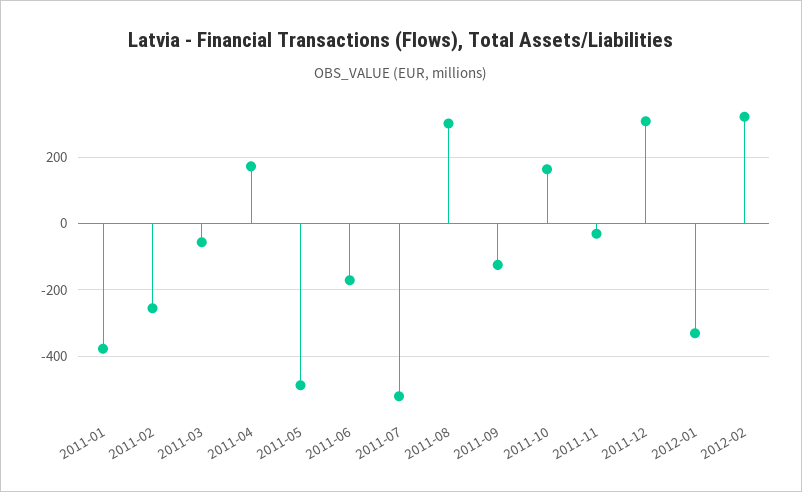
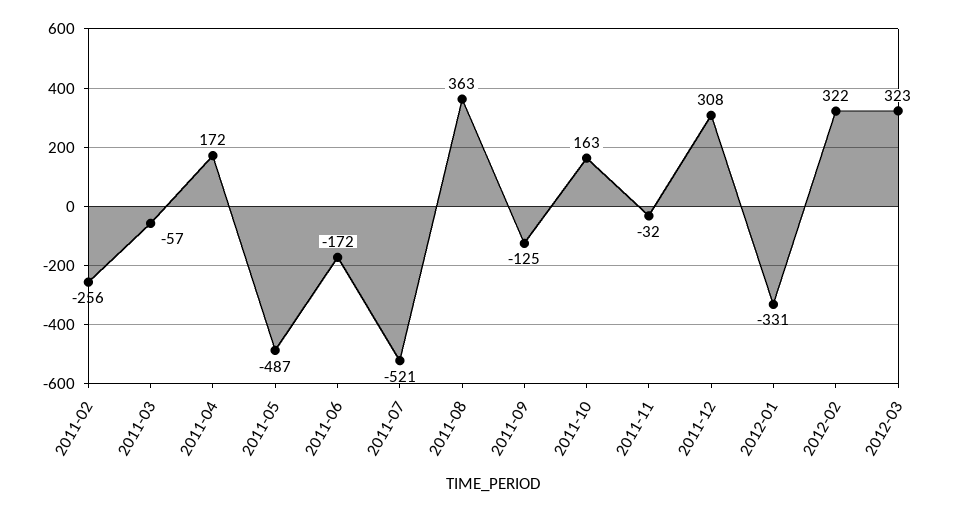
2011-01: -380 -> none
2011-08: 300 -> 363
2012-03: none -> 323

